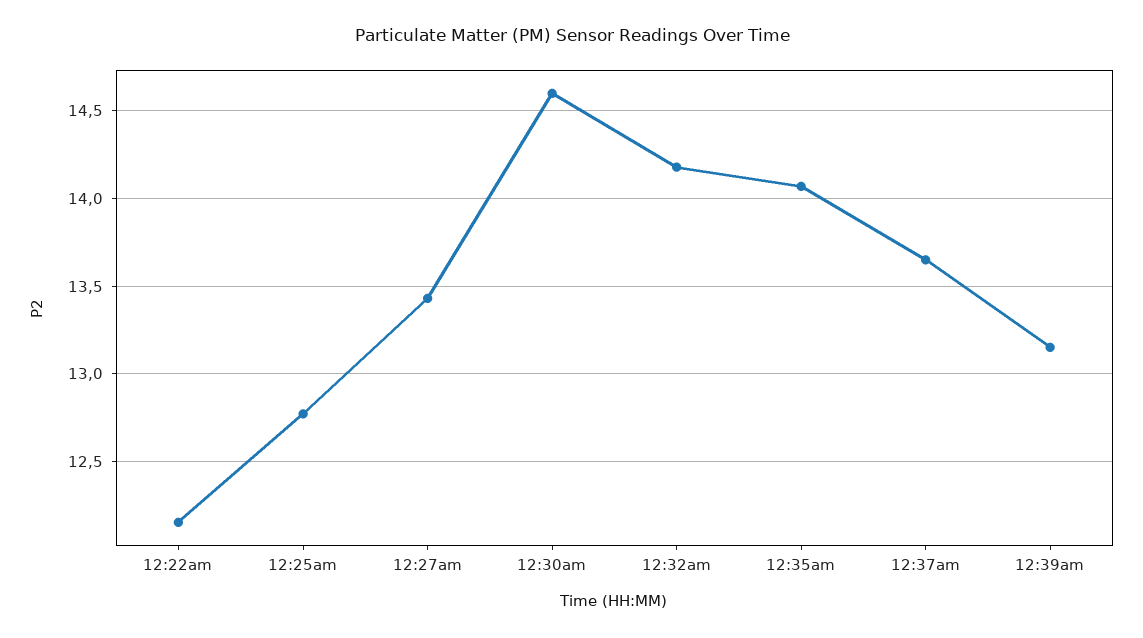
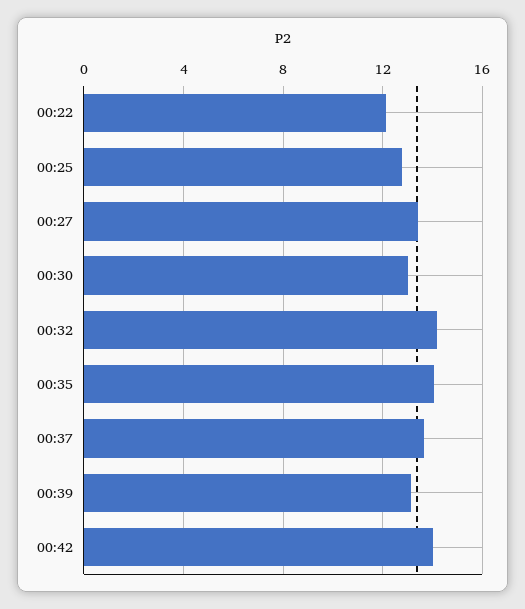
12:30am: 14.6 -> 13
00:42: none -> 14

